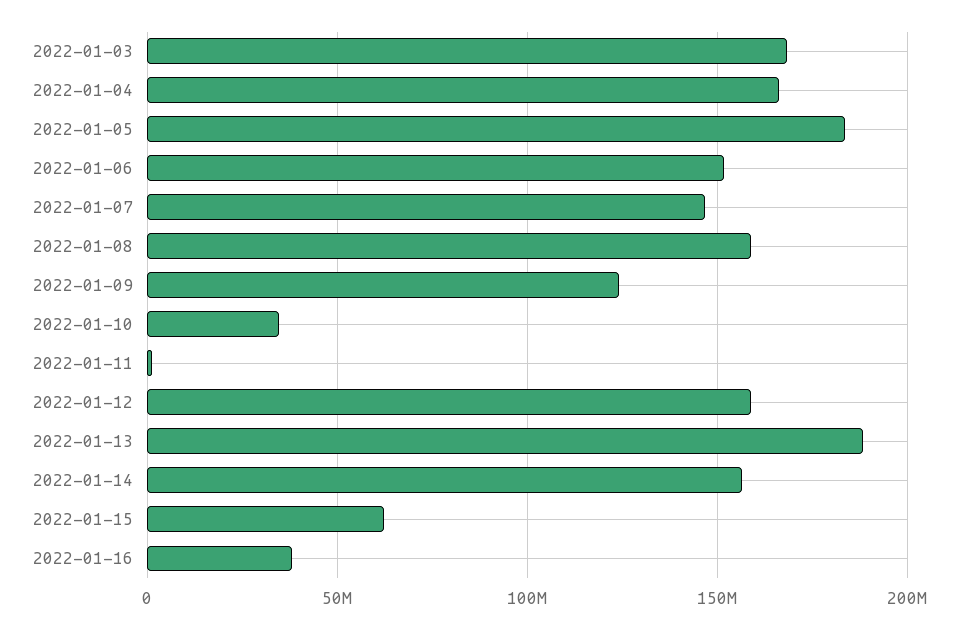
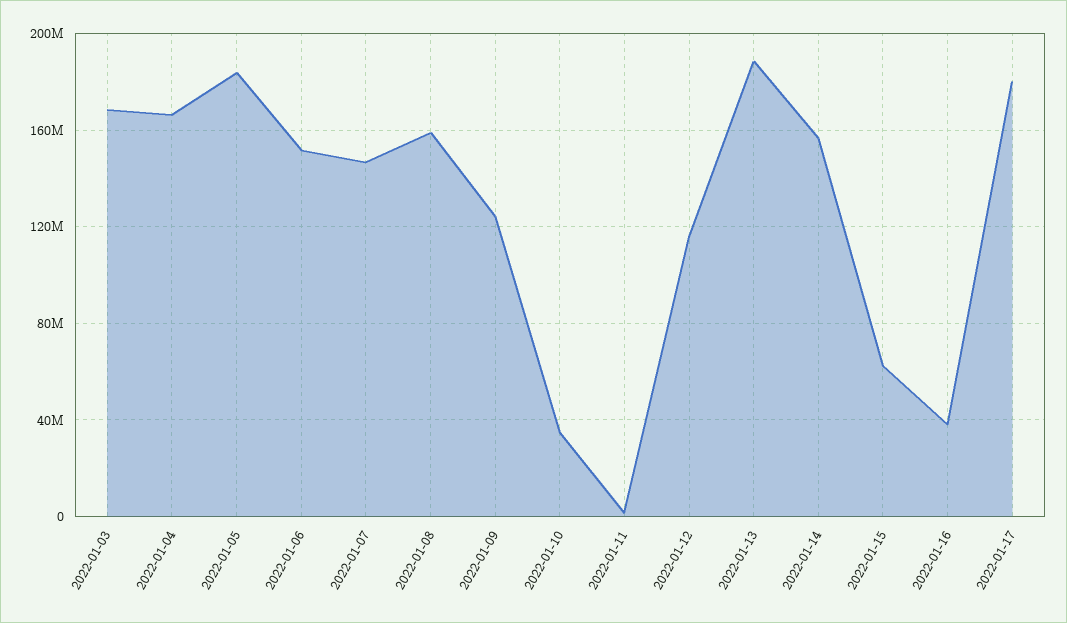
2022-01-12: 160000000 -> 115000000
2022-01-17: none -> 180000000

